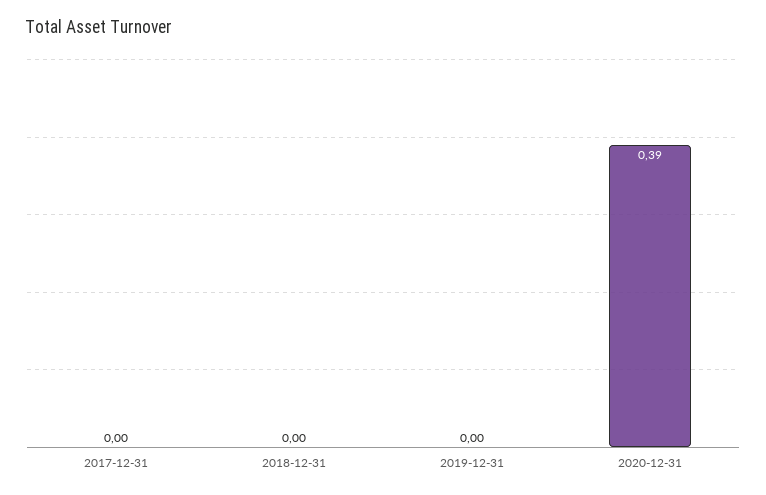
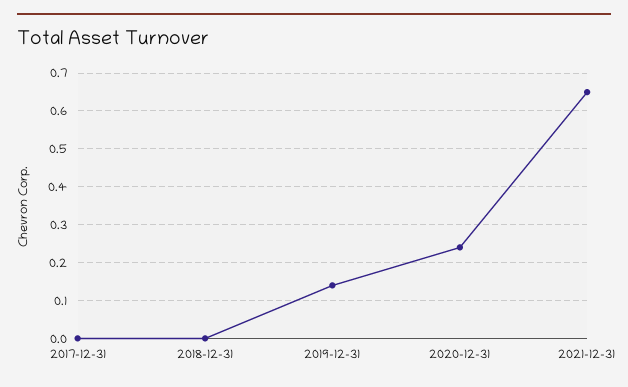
2019-12-31: 0 -> 0.15
2020-12-31: 0.39 -> 0.25
2021-12-31: none -> 0.65

